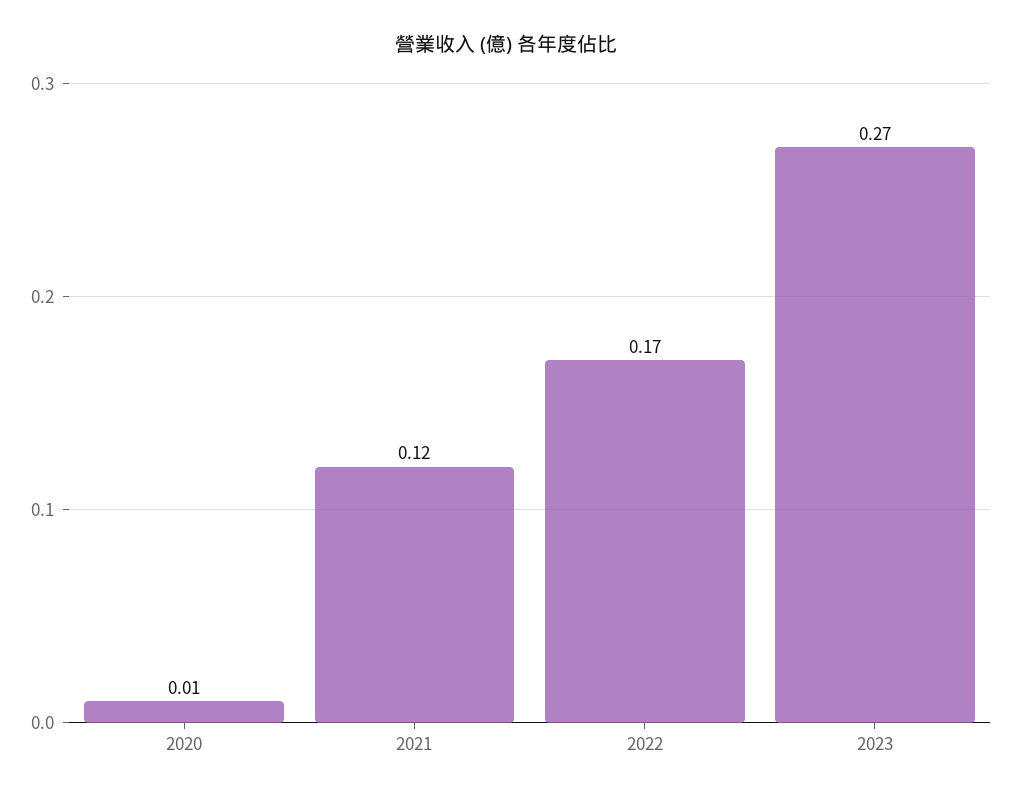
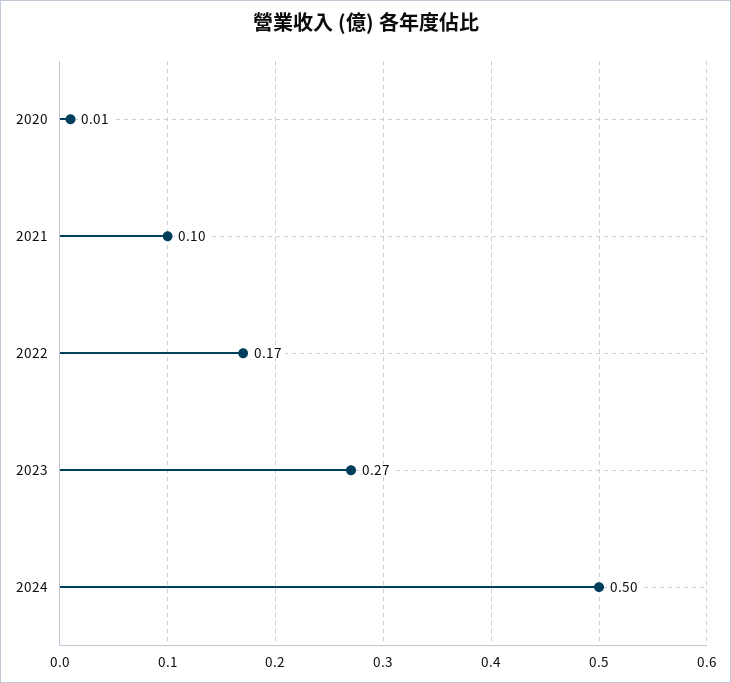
2021: 0.12 -> 0.1
2024: none -> 0.5

